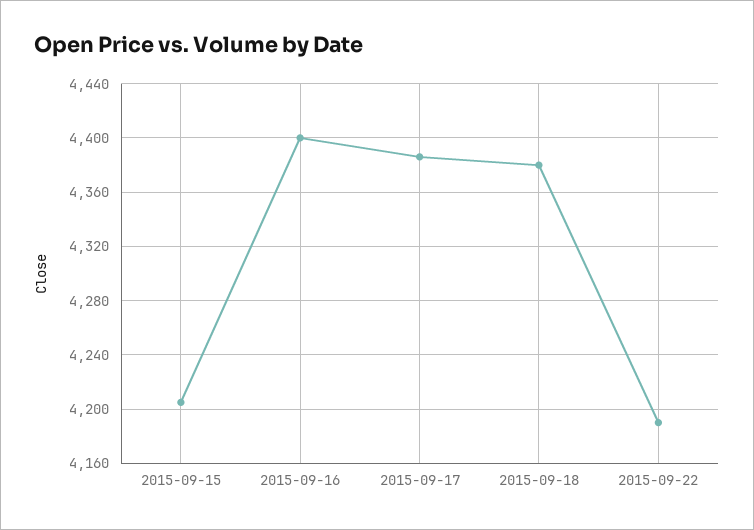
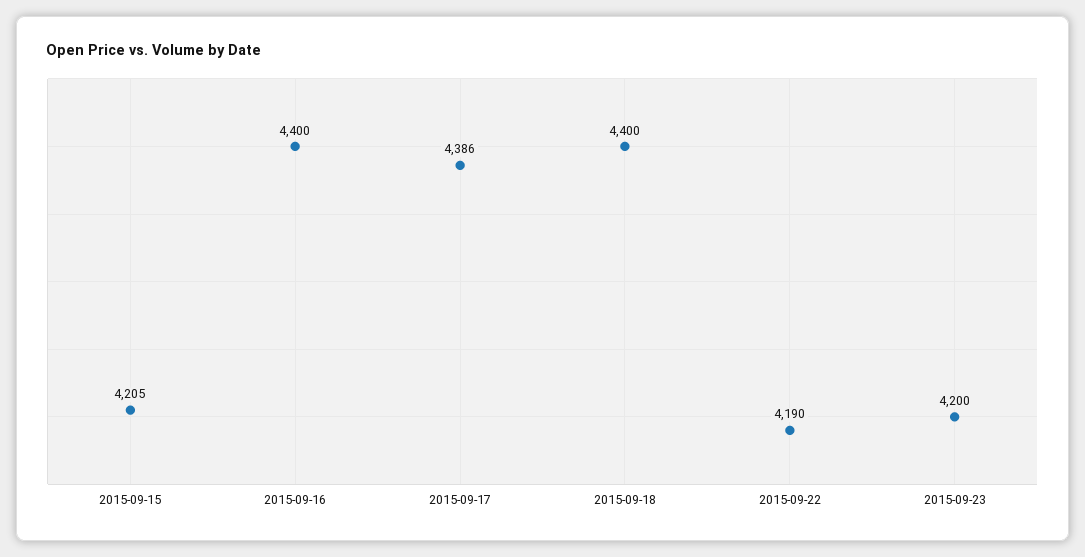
2015-09-18: 4380 -> 4400
2015-09-23: none -> 4200

